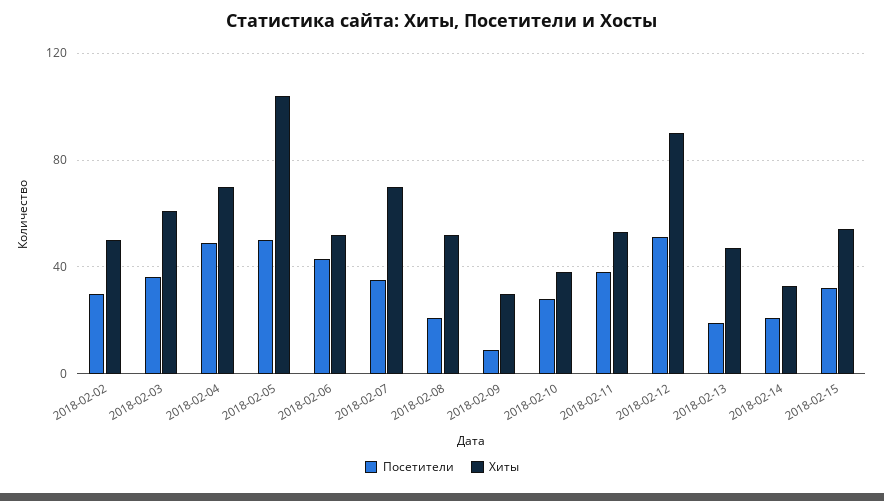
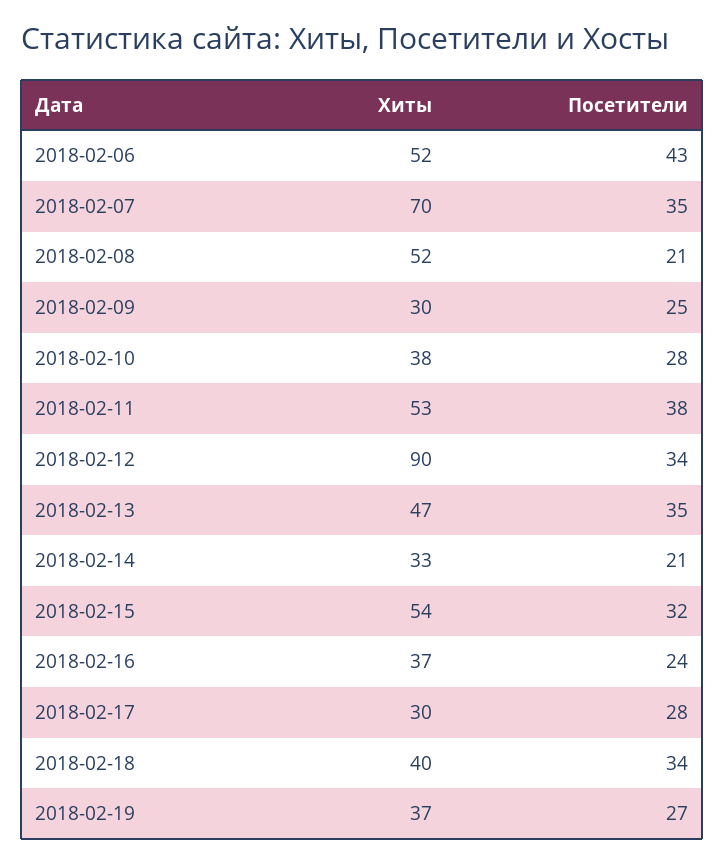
Посетители, 2018-02-02: 30 -> none
Хиты, 2018-02-02: 50 -> none
Посетители, 2018-02-03: 35 -> none
Хиты, 2018-02-03: 60 -> none
Посетители, 2018-02-04: 50 -> none
Хиты, 2018-02-04: 70 -> none
Посетители, 2018-02-05: 50 -> none
Хиты, 2018-02-05: 105 -> none
Посетители, 2018-02-09: 10 -> 25
Посетители, 2018-02-12: 50 -> 34
Посетители, 2018-02-13: 20 -> 35
Хиты, 2018-02-16: none -> 37
Посетители, 2018-02-16: none -> 24
Хиты, 2018-02-17: none -> 30
Посетители, 2018-02-17: none -> 28
Хиты, 2018-02-18: none -> 40
Посетители, 2018-02-18: none -> 34
Хиты, 2018-02-19: none -> 37
Посетители, 2018-02-19: none -> 27

